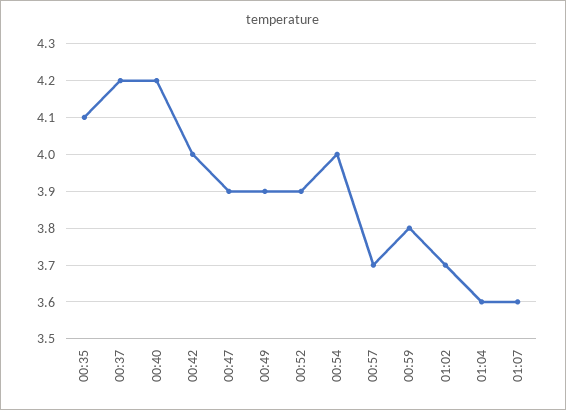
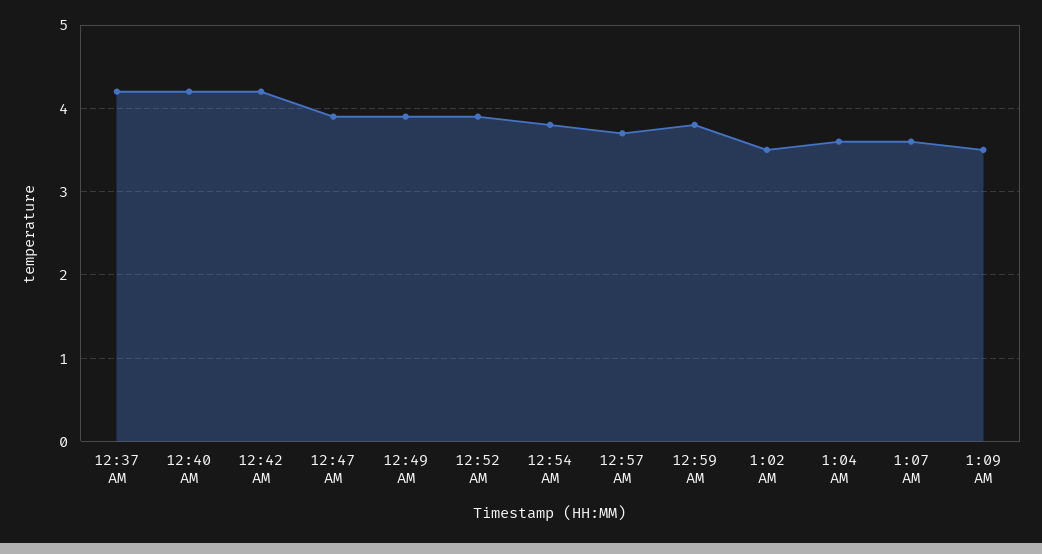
00:35: 4.1 -> none
00:42: 4 -> 4.2
00:54: 4 -> 3.8
01:02: 3.7 -> 3.5
1:09 AM: none -> 3.5

